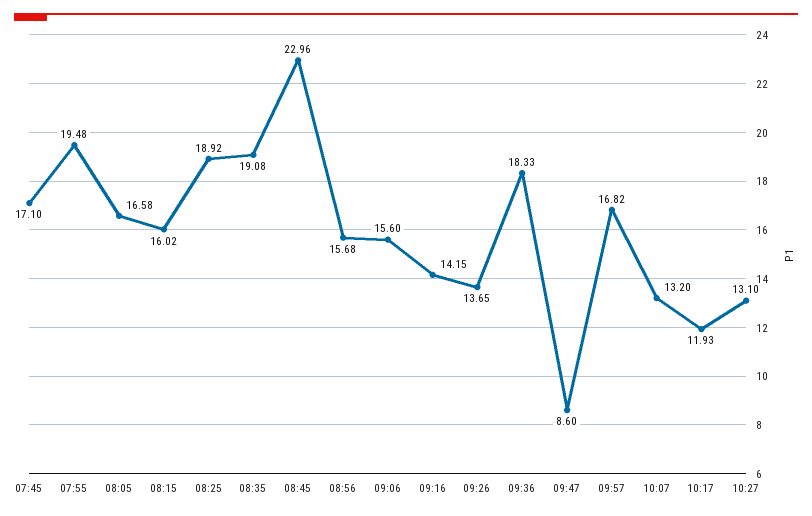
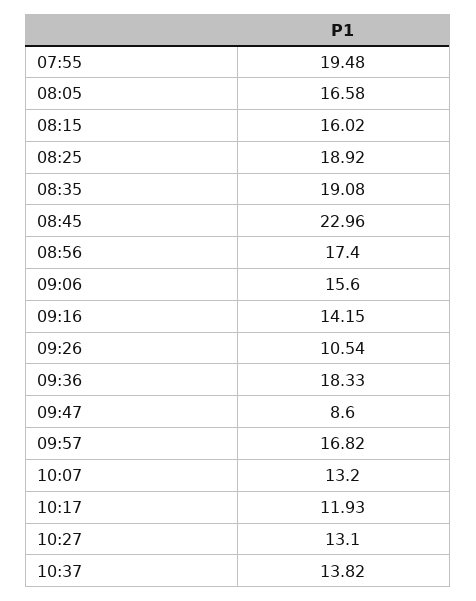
07:45: 17.1 -> none
08:56: 15.68 -> 17.4
09:26: 13.65 -> 10.54
10:37: none -> 13.82

